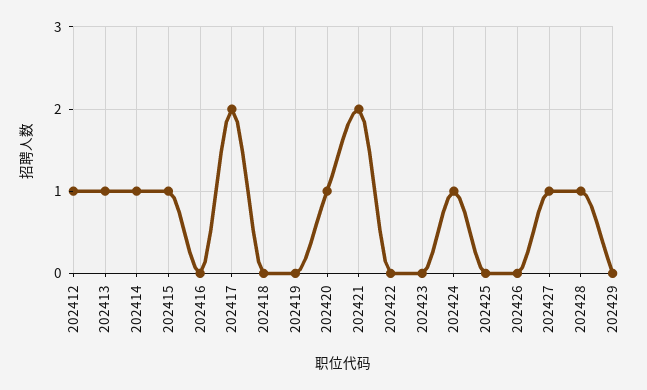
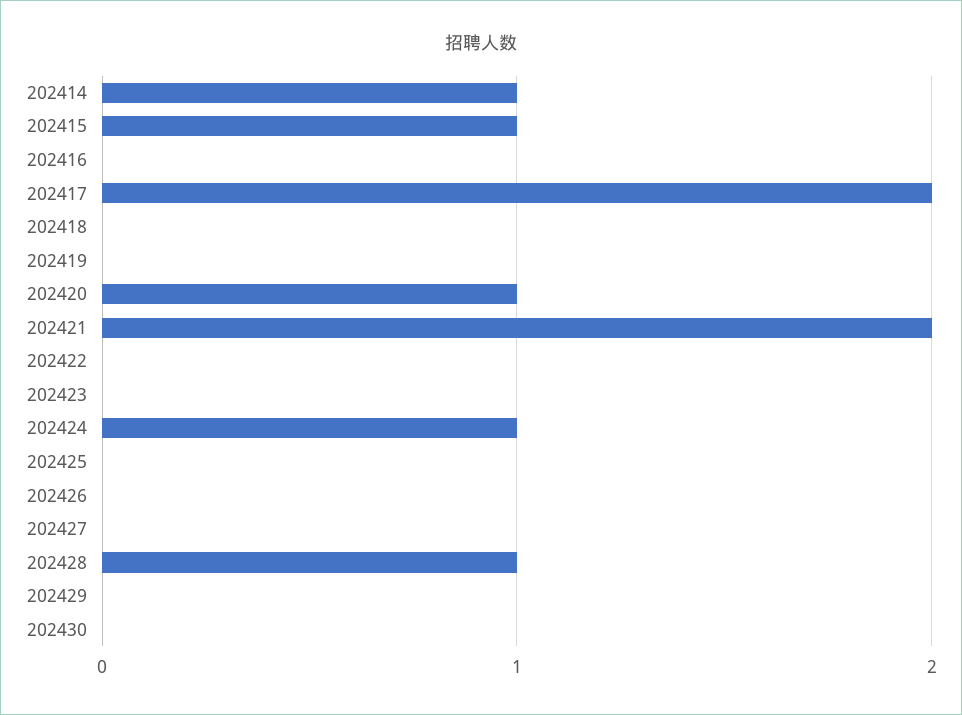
202412: 1 -> none
202413: 1 -> none
202427: 1 -> 0
202430: none -> 0

